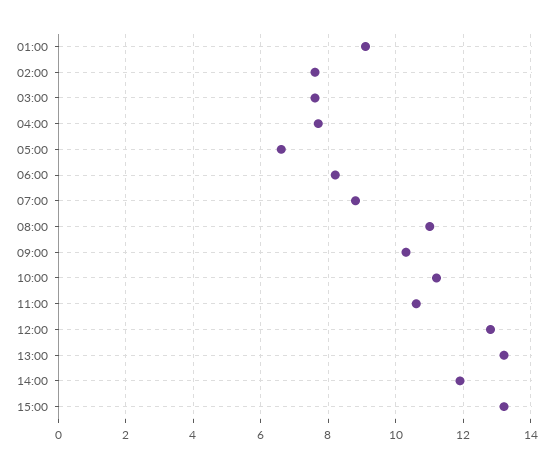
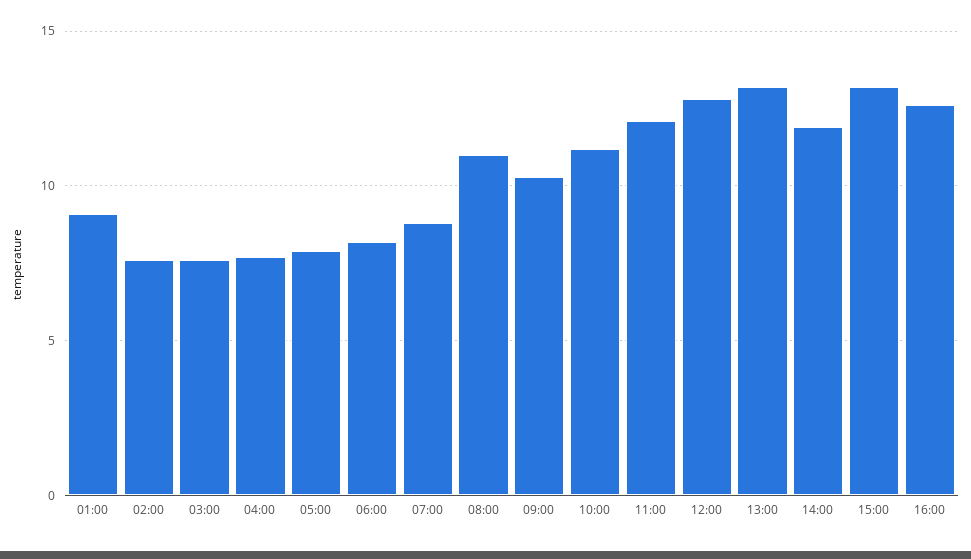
05:00: 6.5 -> 8
11:00: 10.5 -> 12
16:00: none -> 12.5

